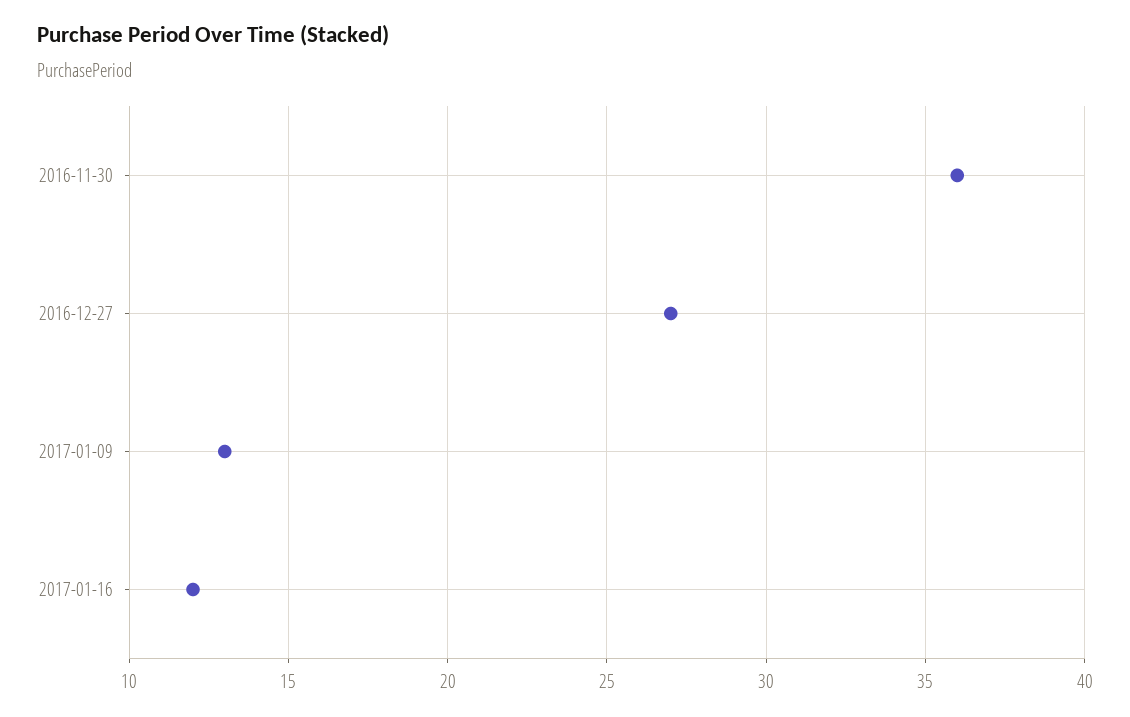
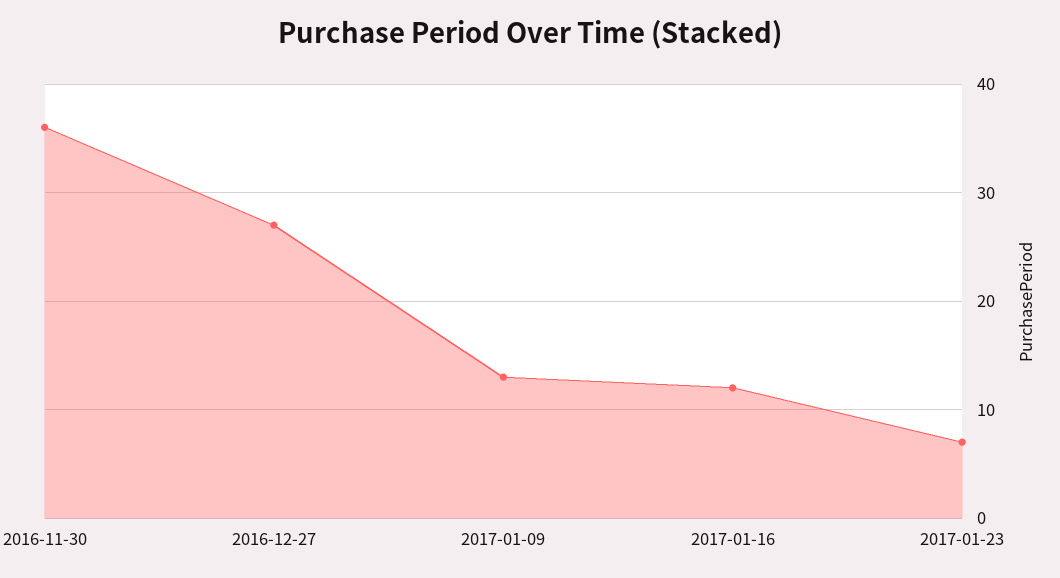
2017-01-23: none -> 7

